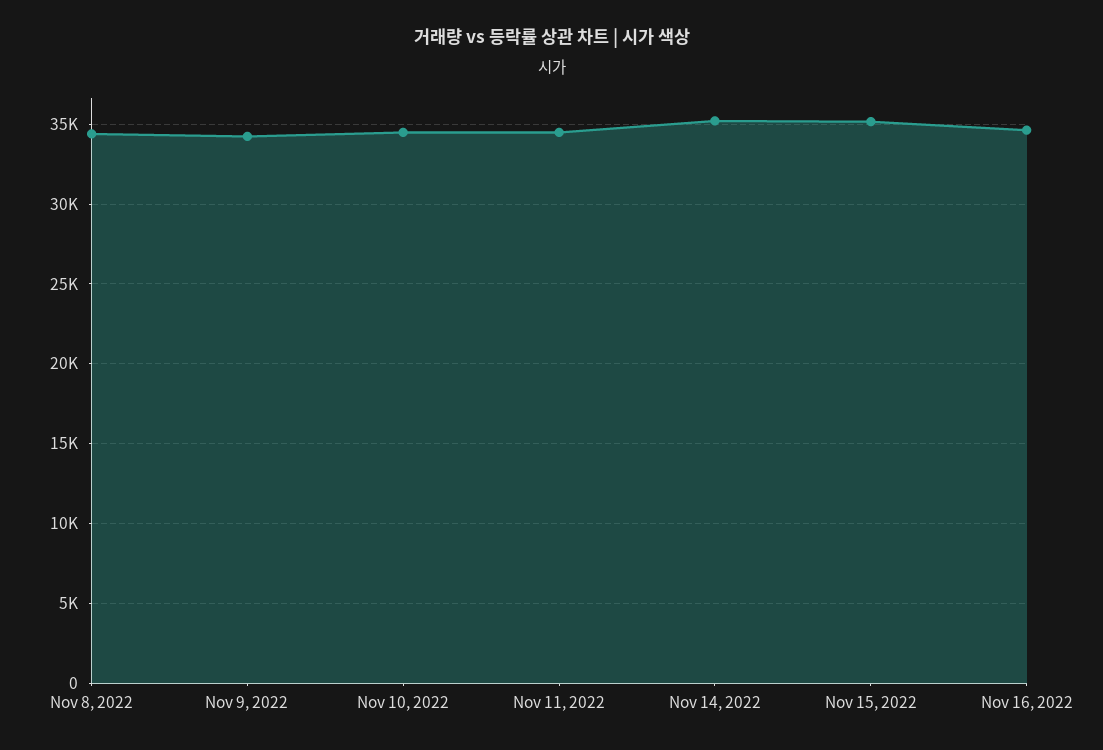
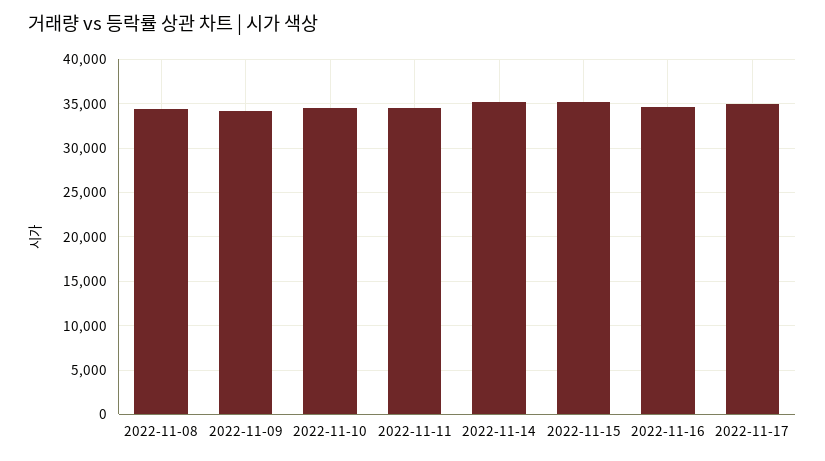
2022-11-17: none -> 35000

